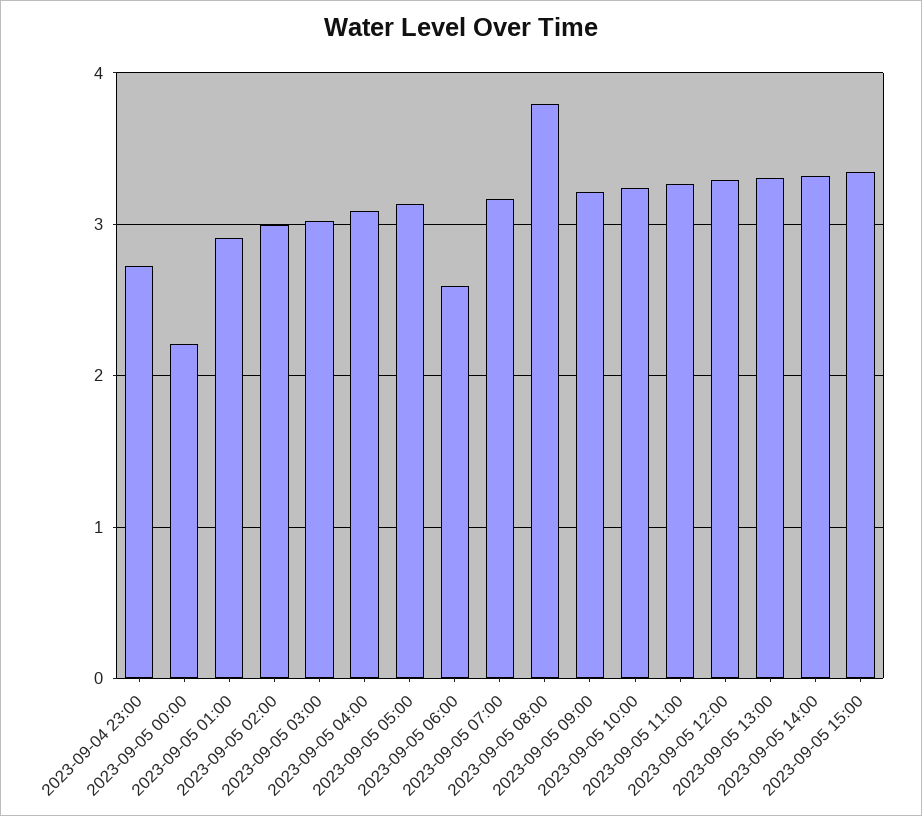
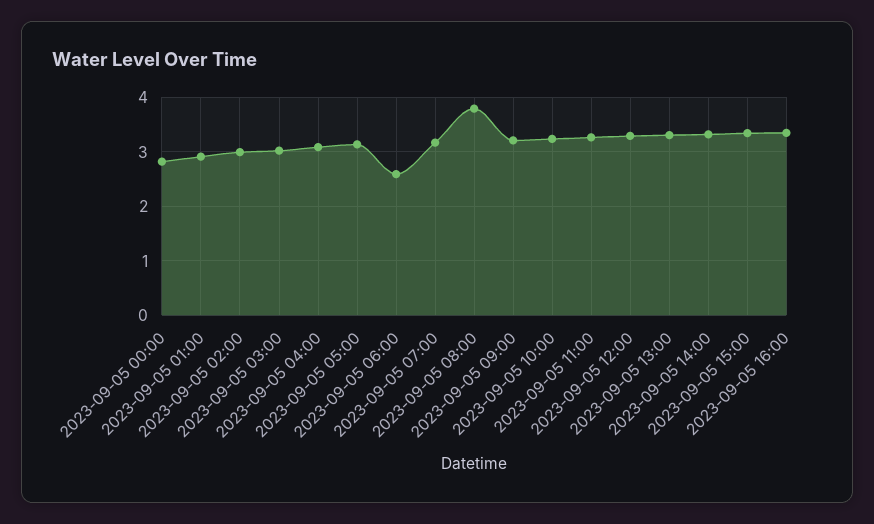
2023-09-04 23:00: 2.7 -> none
2023-09-05 00:00: 2.2 -> 2.8
2023-09-05 16:00: none -> 3.4

